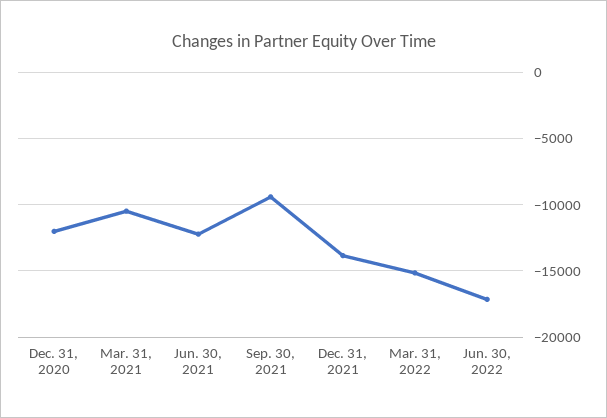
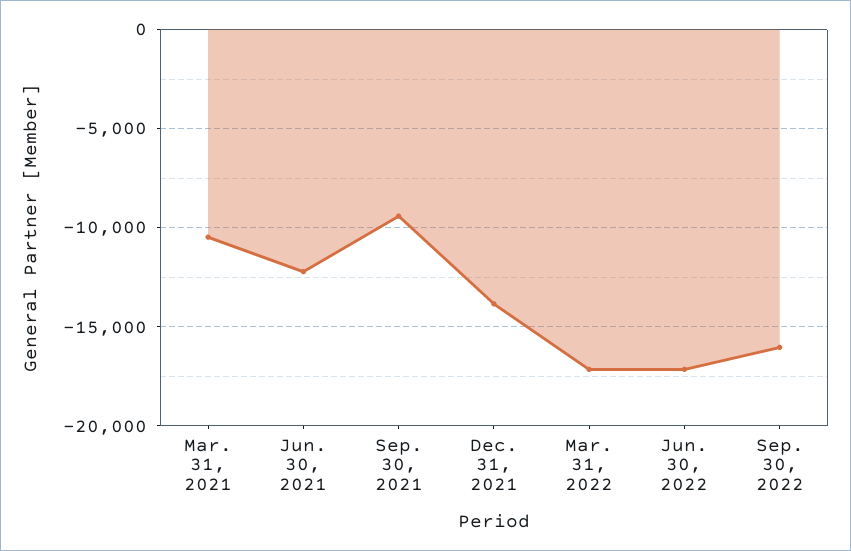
Dec. 31, 2020: -12000 -> none
Mar. 31, 2022: -15000 -> -17000
Sep. 30, 2022: none -> -16000

